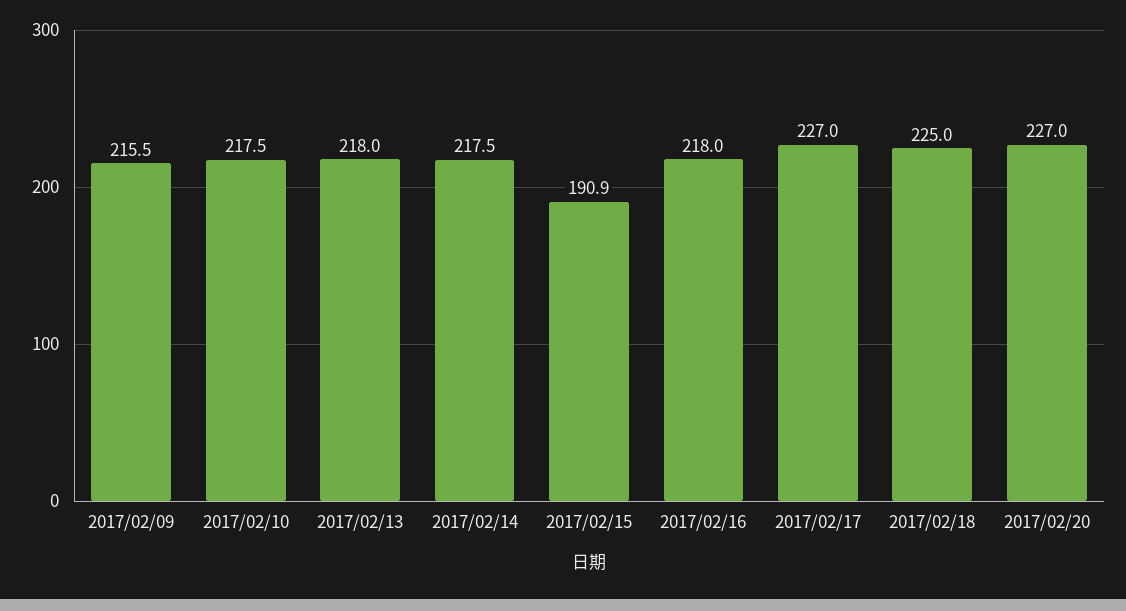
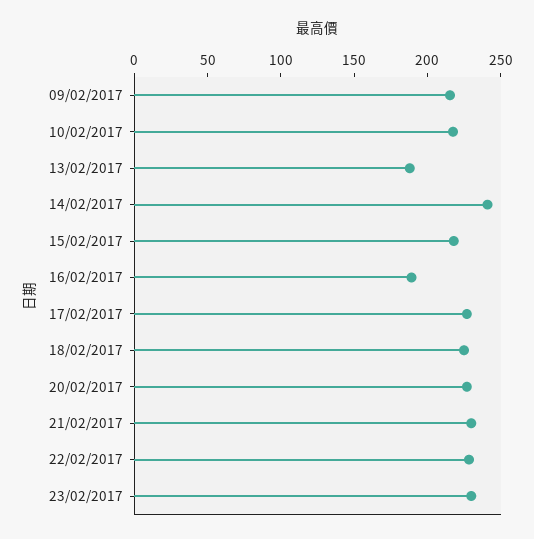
2017/02/13: 218 -> 190
2017/02/14: 217.5 -> 240
2017/02/15: 190.9 -> 220
2017/02/16: 218 -> 190
21/02/2017: none -> 230
22/02/2017: none -> 230
23/02/2017: none -> 230

